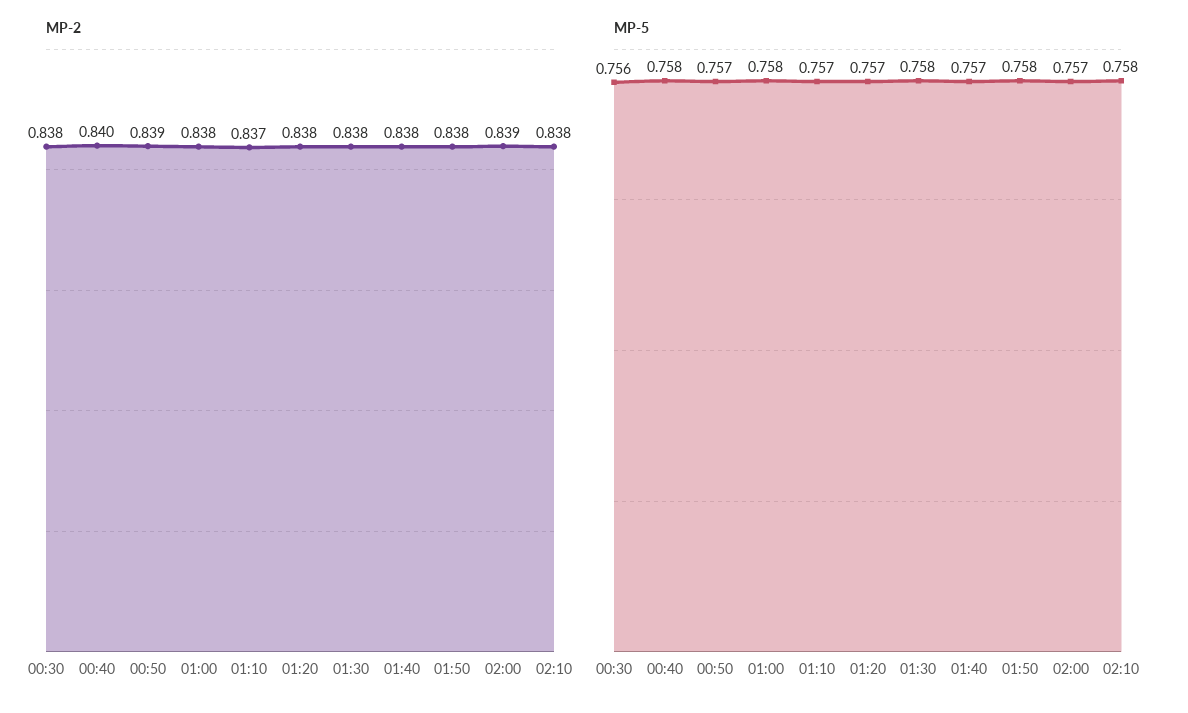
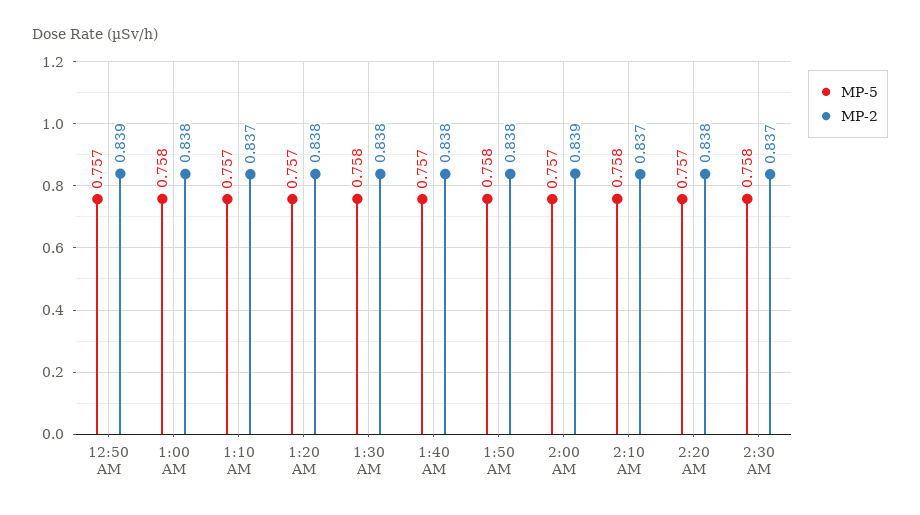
MP-2, 00:30: 0.838 -> none
MP-2, 00:40: 0.84 -> none
MP-2, 02:10: 0.838 -> 0.837
MP-5, 00:30: 0.756 -> none
MP-5, 00:40: 0.758 -> none
MP-5, 2:20 AM: none -> 0.757
MP-2, 2:20 AM: none -> 0.838
MP-5, 2:30 AM: none -> 0.758
MP-2, 2:30 AM: none -> 0.837

